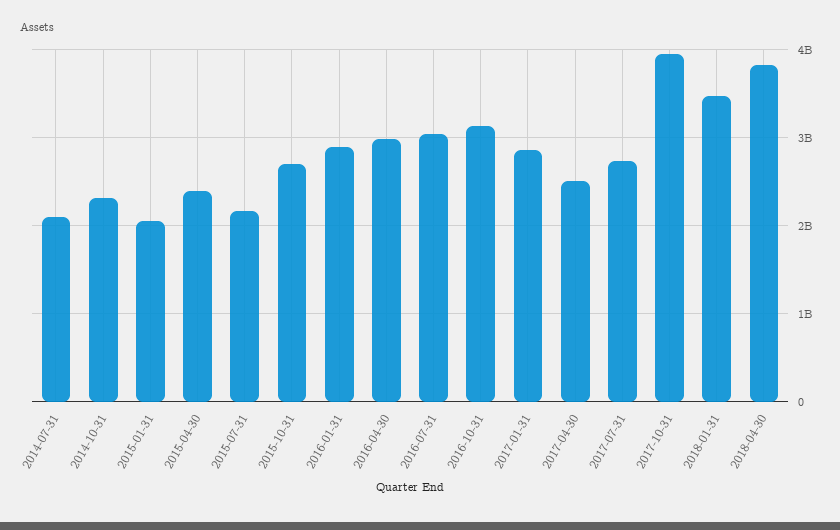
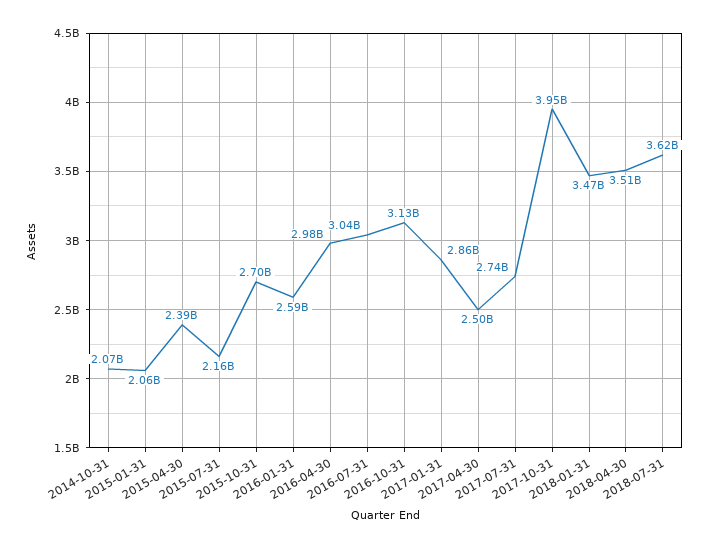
2014-07-31: 2100000000 -> none
2014-10-31: 2300000000 -> 2070000000
2016-01-31: 2900000000 -> 2590000000
2018-04-30: 3800000000 -> 3510000000
2018-07-31: none -> 3620000000

